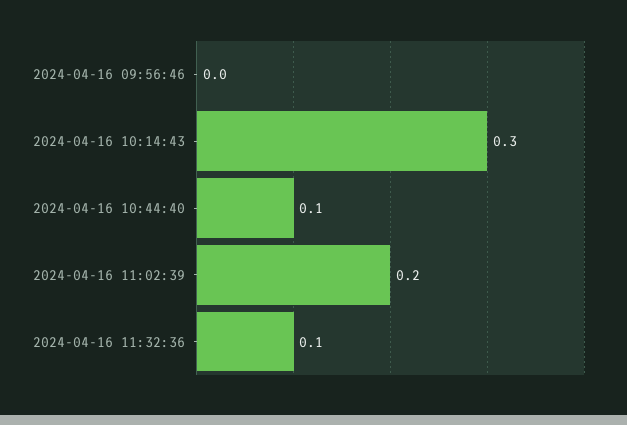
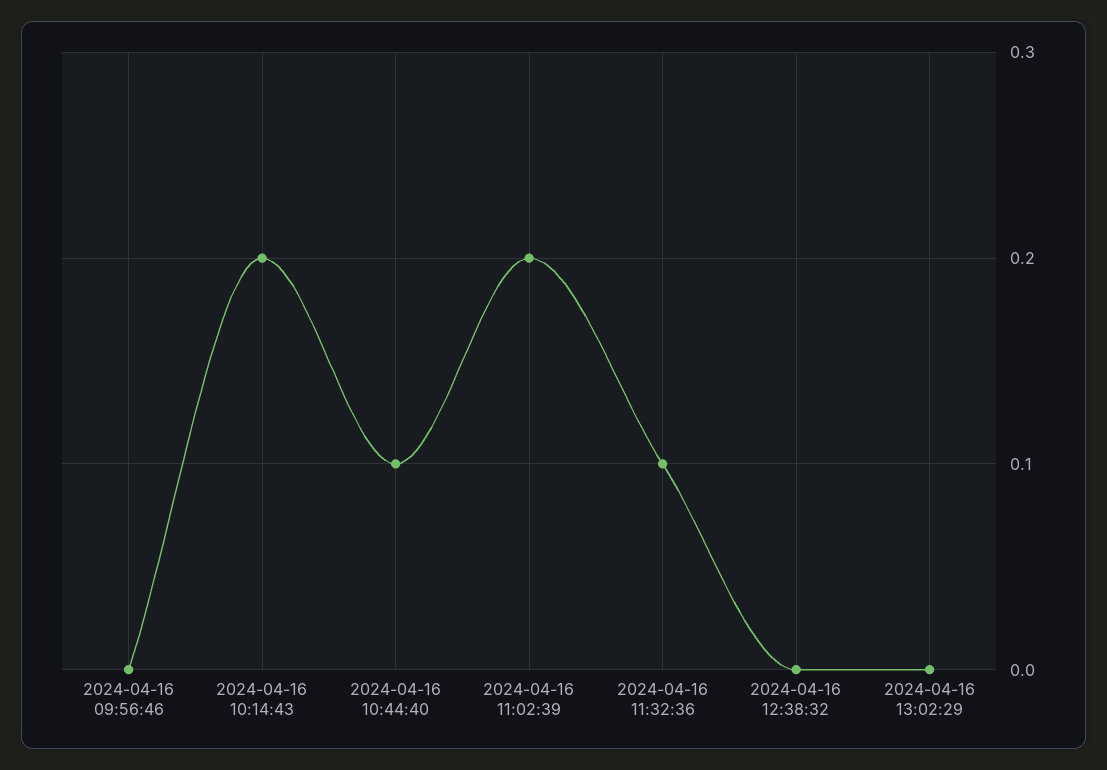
2024-04-16 10:14:43: 0.3 -> 0.2
2024-04-16 12:38:32: none -> 0
2024-04-16 13:02:29: none -> 0

